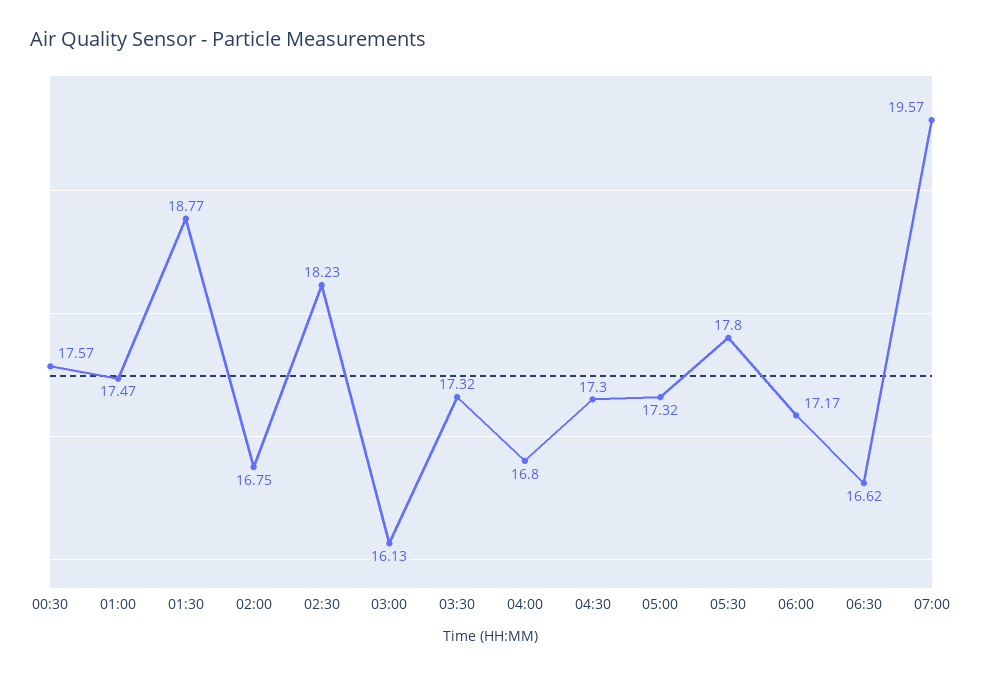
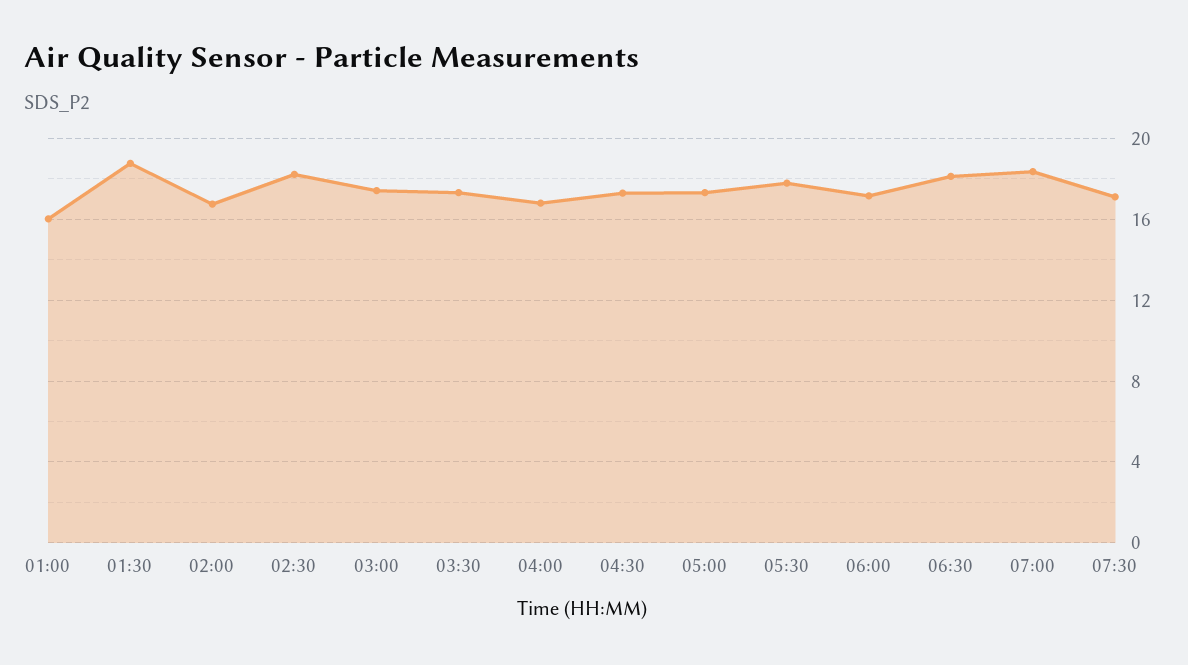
00:30: 17.57 -> none
01:00: 17.47 -> 16
03:00: 16.13 -> 17.5
06:30: 16.62 -> 18
07:00: 19.57 -> 18.5
07:30: none -> 17

